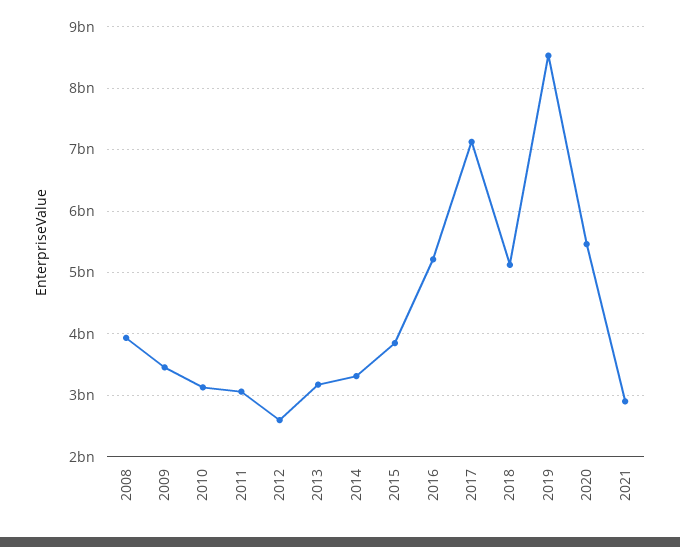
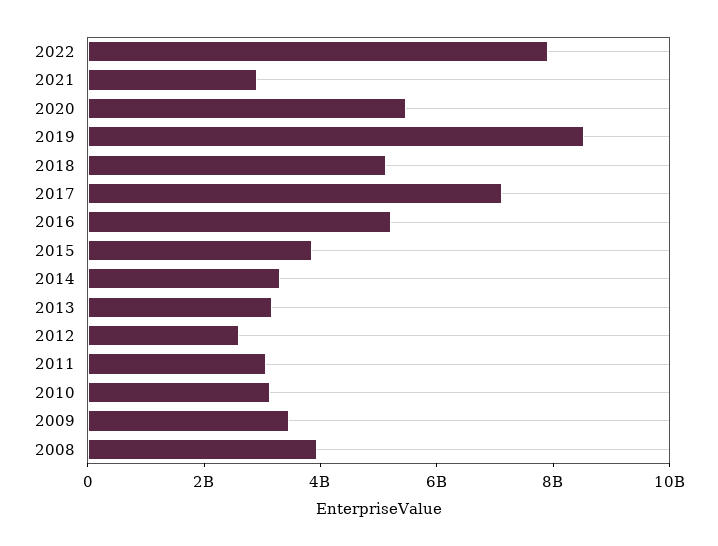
2022: none -> 8000000000

